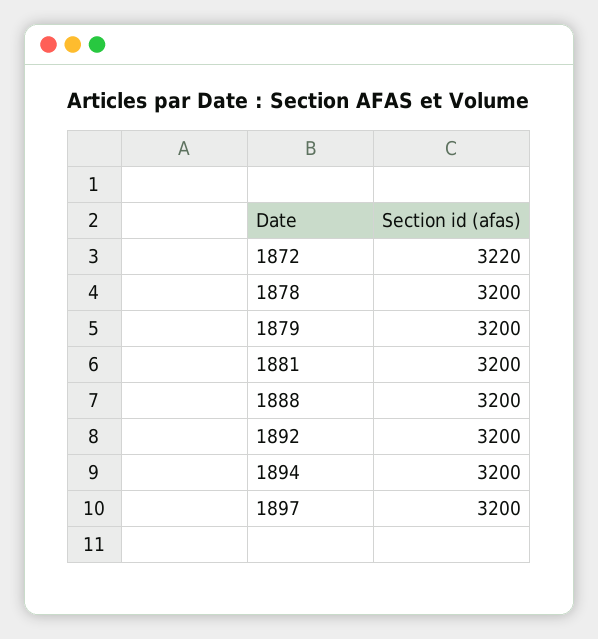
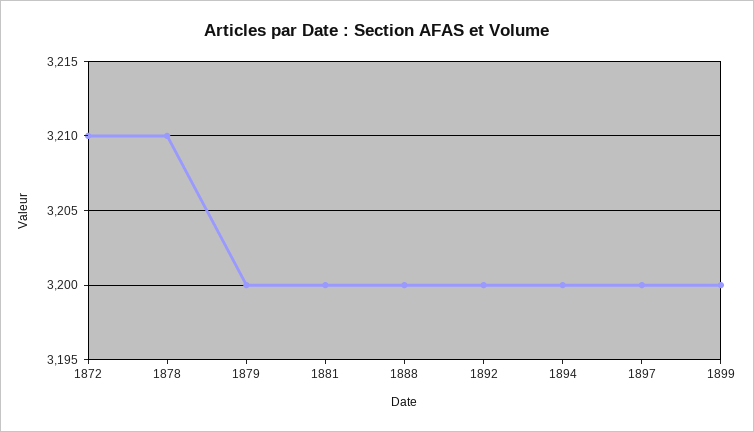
1872: 3220 -> 3210
1878: 3200 -> 3210
1899: none -> 3200

